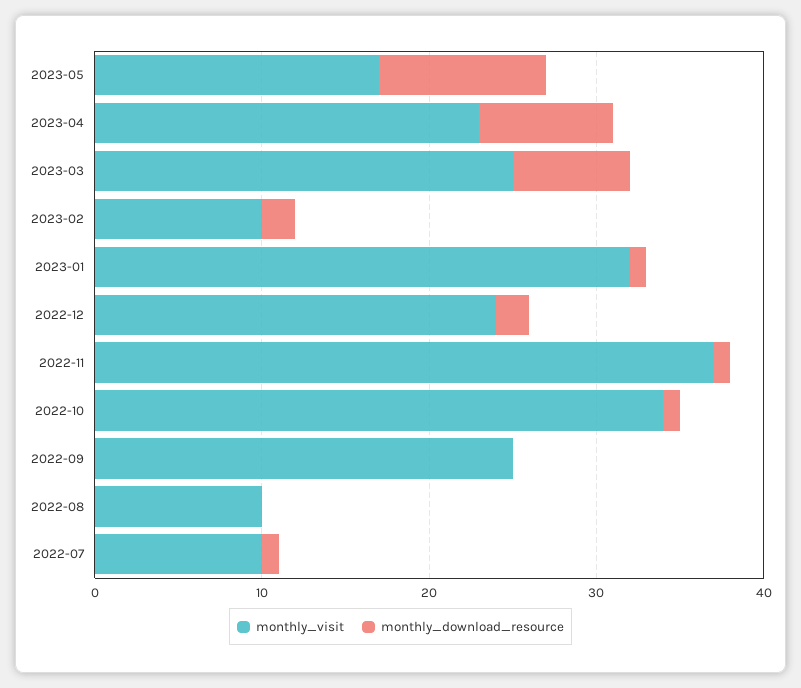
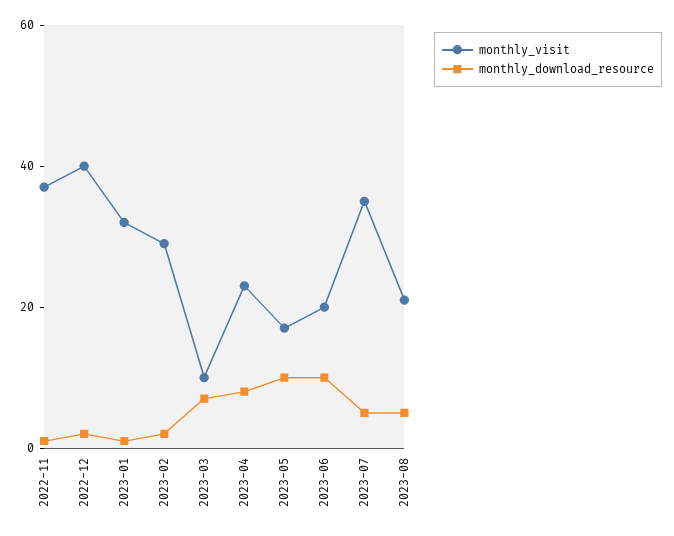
monthly_visit, 2023-03: 25 -> 10
monthly_visit, 2023-02: 10 -> 30
monthly_visit, 2022-12: 24 -> 40
monthly_visit, 2022-10: 34 -> none
monthly_download_resource, 2022-10: 1 -> none
monthly_visit, 2022-09: 25 -> none
monthly_download_resource, 2022-09: 0 -> none
monthly_visit, 2022-08: 10 -> none
monthly_download_resource, 2022-08: 0 -> none
monthly_visit, 2022-07: 10 -> none
monthly_download_resource, 2022-07: 1 -> none
monthly_visit, 2023-06: none -> 20
monthly_download_resource, 2023-06: none -> 10
monthly_visit, 2023-07: none -> 35
monthly_download_resource, 2023-07: none -> 5
monthly_visit, 2023-08: none -> 20
monthly_download_resource, 2023-08: none -> 5

